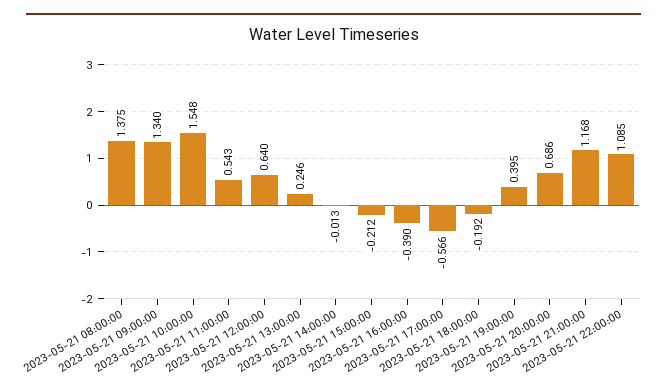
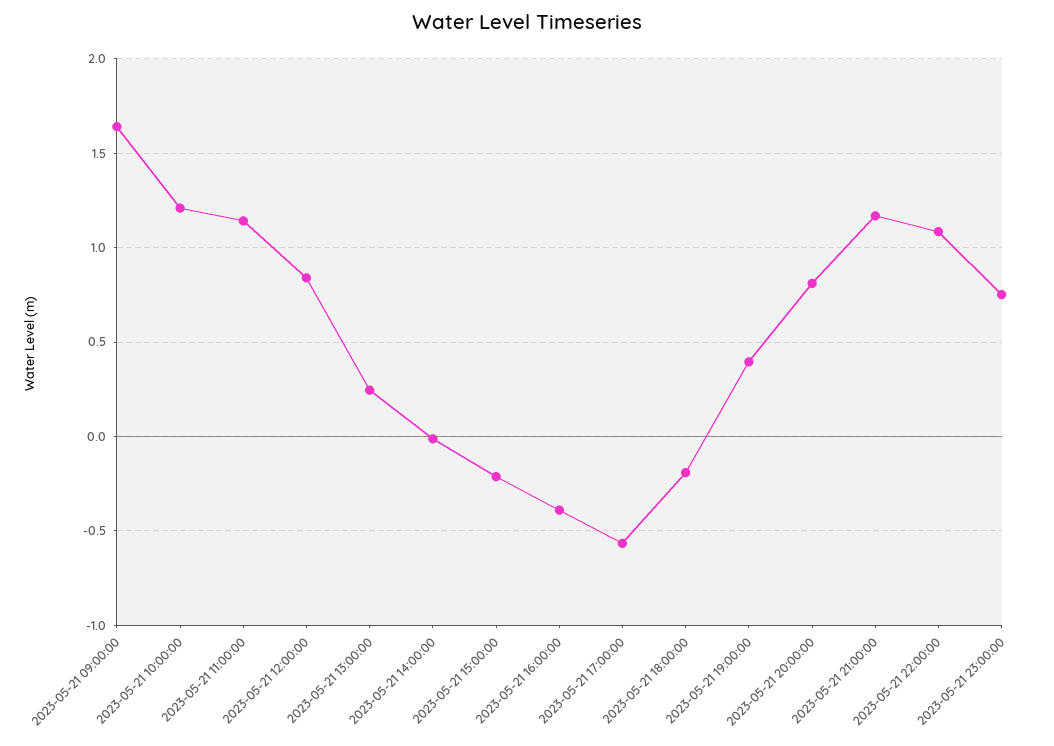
2023-05-21 08:00:00: 1.375 -> none
2023-05-21 09:00:00: 1.34 -> 1.65
2023-05-21 10:00:00: 1.548 -> 1.2
2023-05-21 11:00:00: 0.543 -> 1.15
2023-05-21 12:00:00: 0.64 -> 0.85
2023-05-21 20:00:00: 0.686 -> 0.8
2023-05-21 23:00:00: none -> 0.75

